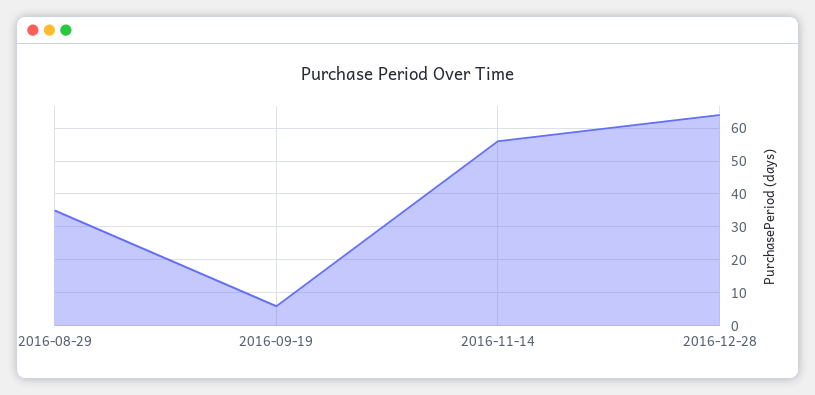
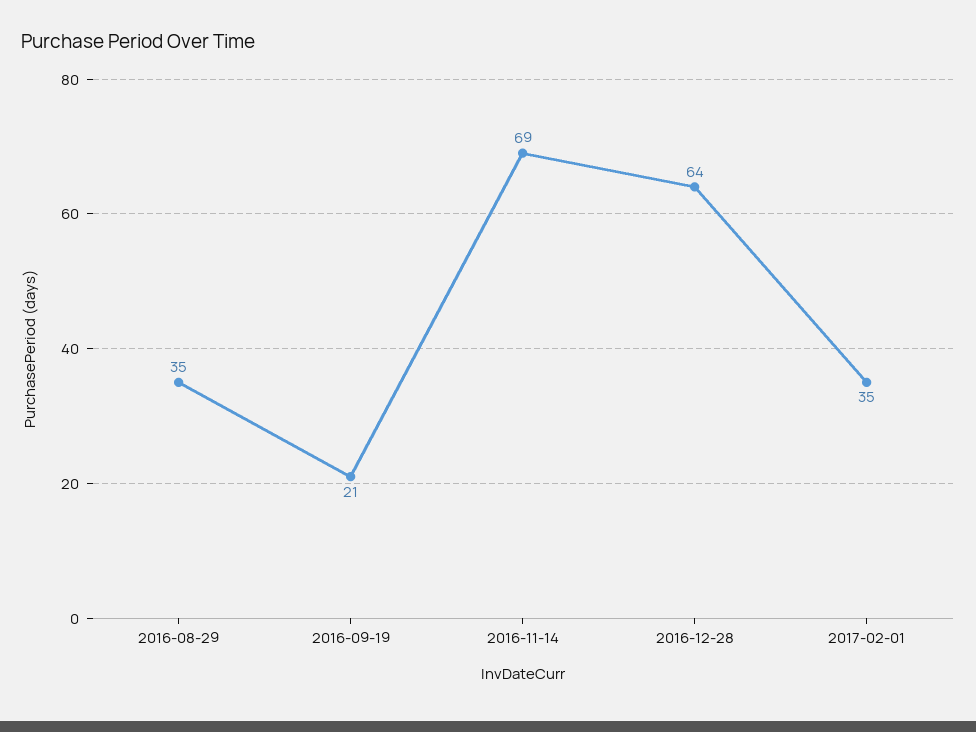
2016-09-19: 5 -> 21
2016-11-14: 55 -> 69
2017-02-01: none -> 35

